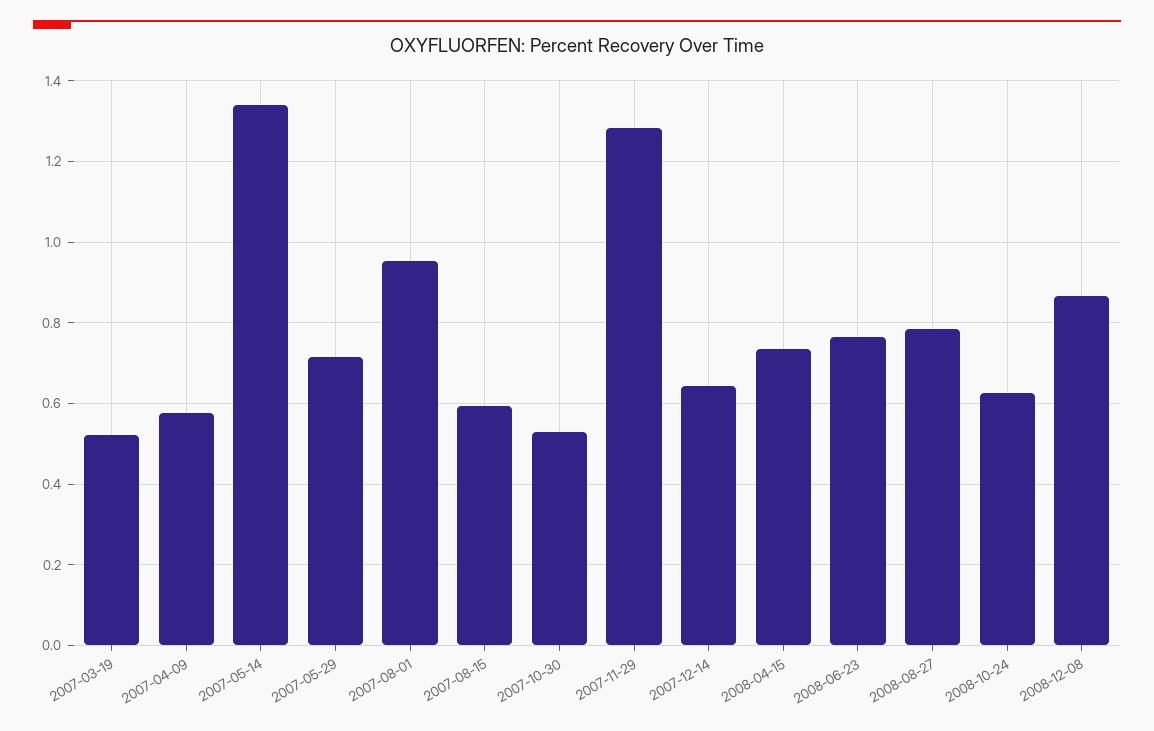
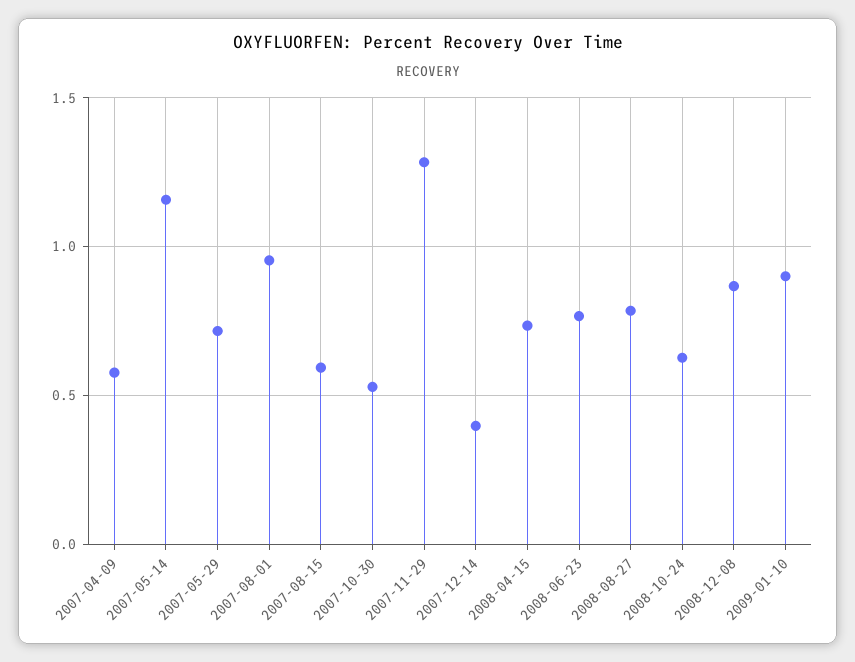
2007-03-19: 0.52 -> none
2007-05-14: 1.34 -> 1.15
2007-12-14: 0.64 -> 0.4
2009-01-10: none -> 0.9

